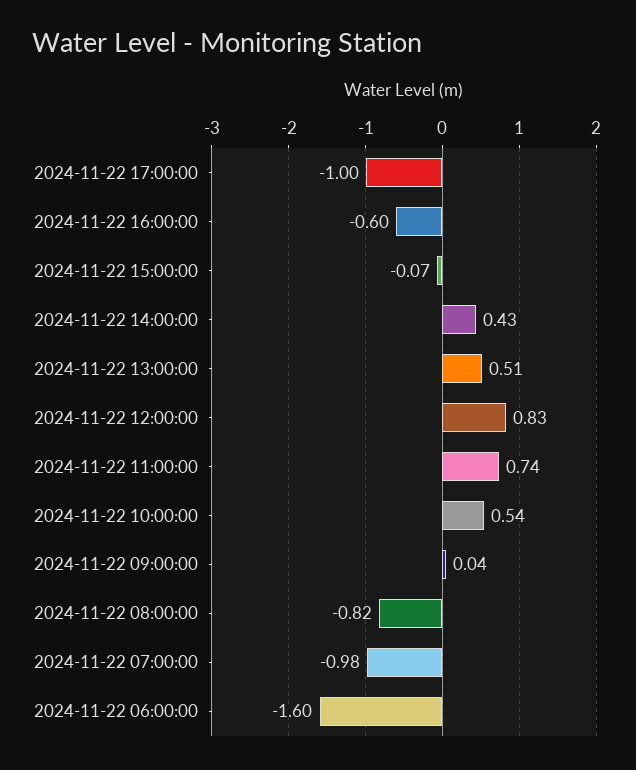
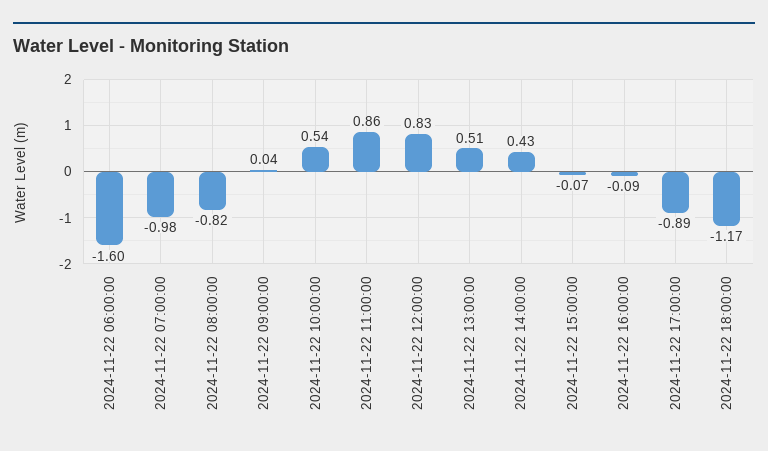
2024-11-22 17:00:00: -1 -> -0.89
2024-11-22 16:00:00: -0.6 -> -0.09
2024-11-22 11:00:00: 0.74 -> 0.86
2024-11-22 18:00:00: none -> -1.17

